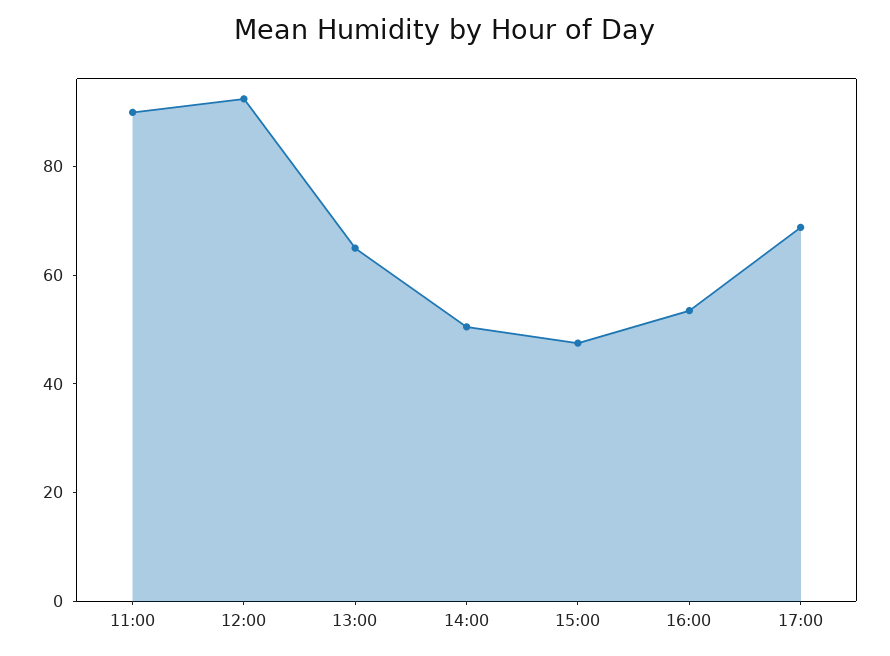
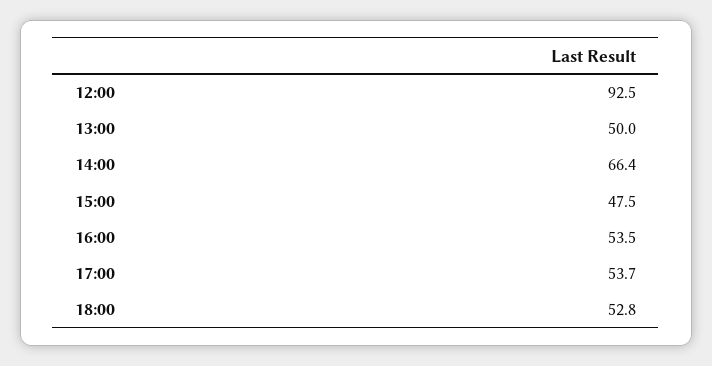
11:00: 90 -> none
13:00: 65 -> 50
14:00: 50 -> 66.4
17:00: 70 -> 53.7
18:00: none -> 52.8

